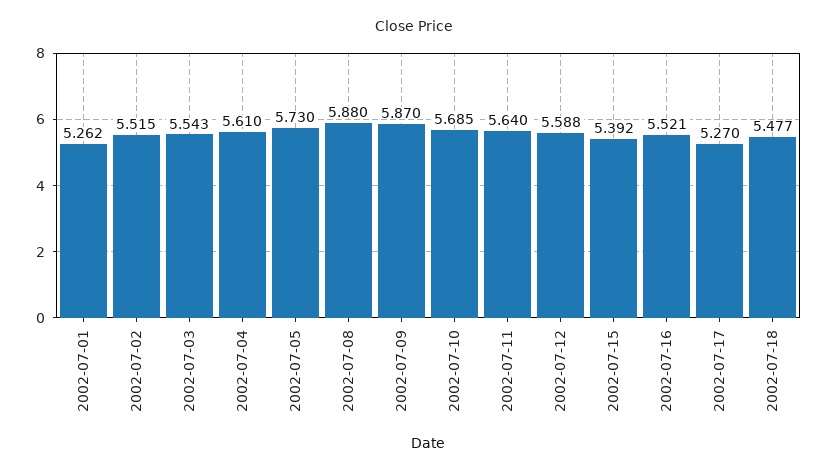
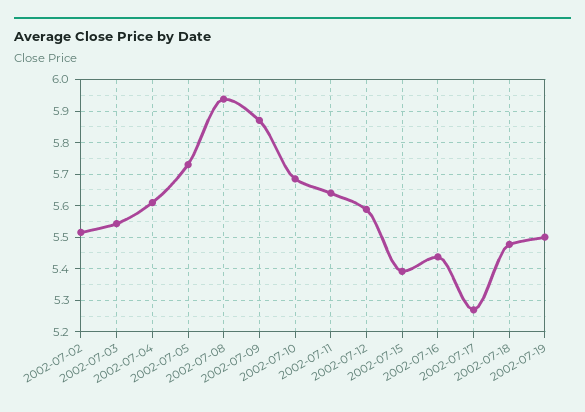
2002-07-01: 5.262 -> none
2002-07-08: 5.88 -> 5.94
2002-07-16: 5.521 -> 5.44
2002-07-19: none -> 5.5

